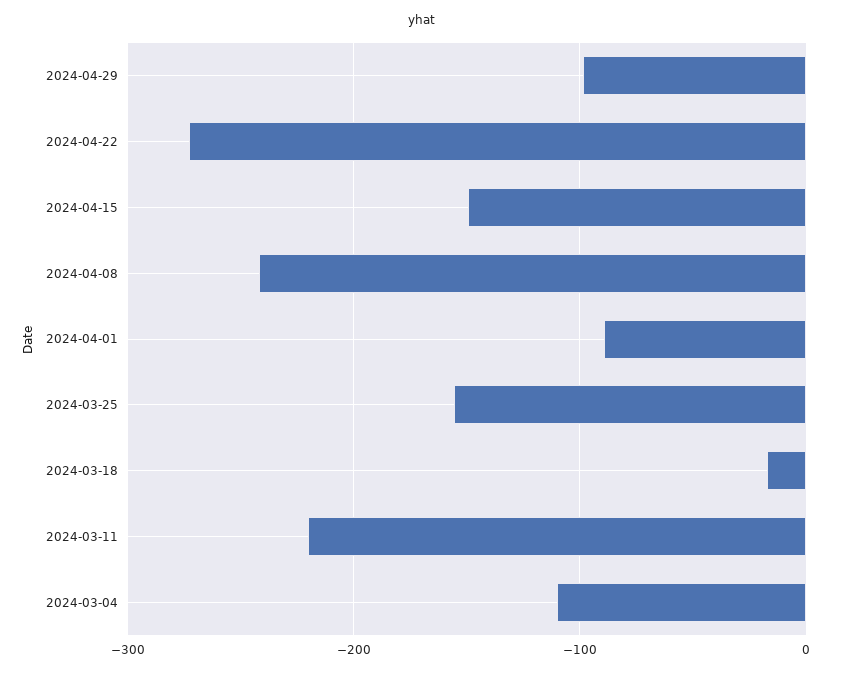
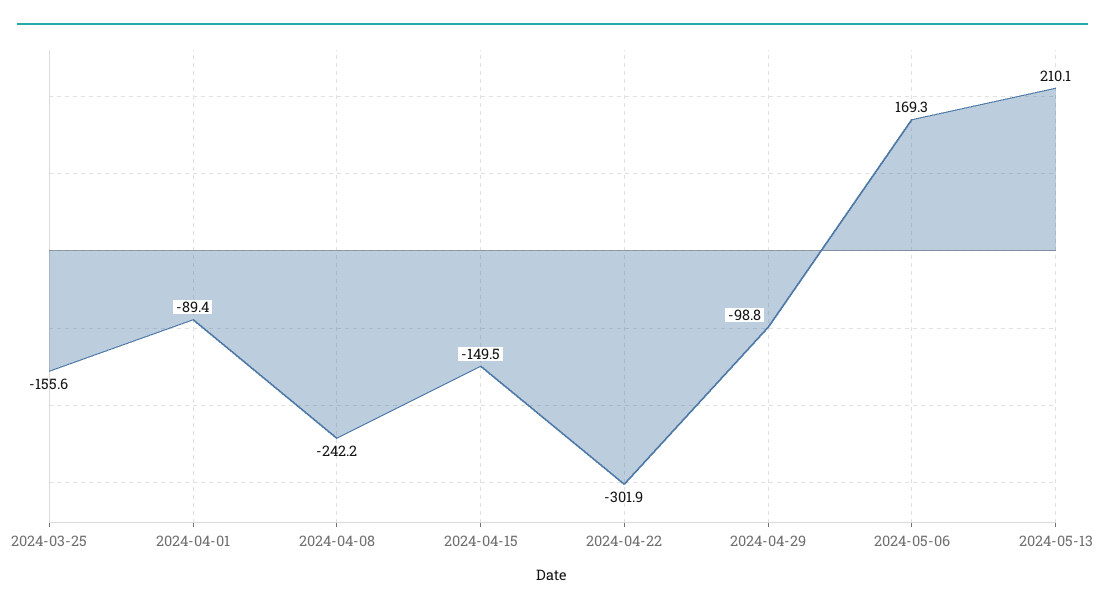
2024-04-22: -270 -> -301.9
2024-03-18: -20 -> none
2024-03-11: -220 -> none
2024-03-04: -110 -> none
2024-05-06: none -> 169.3
2024-05-13: none -> 210.1

